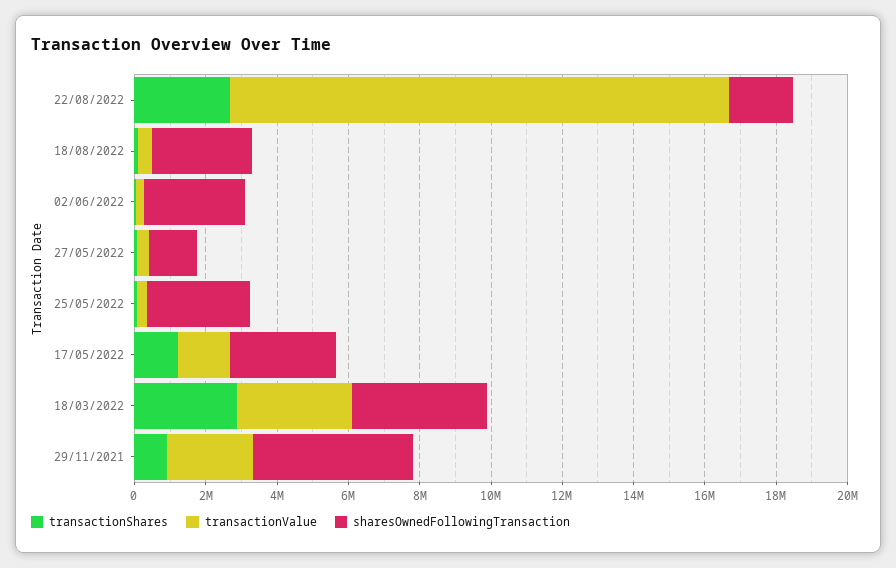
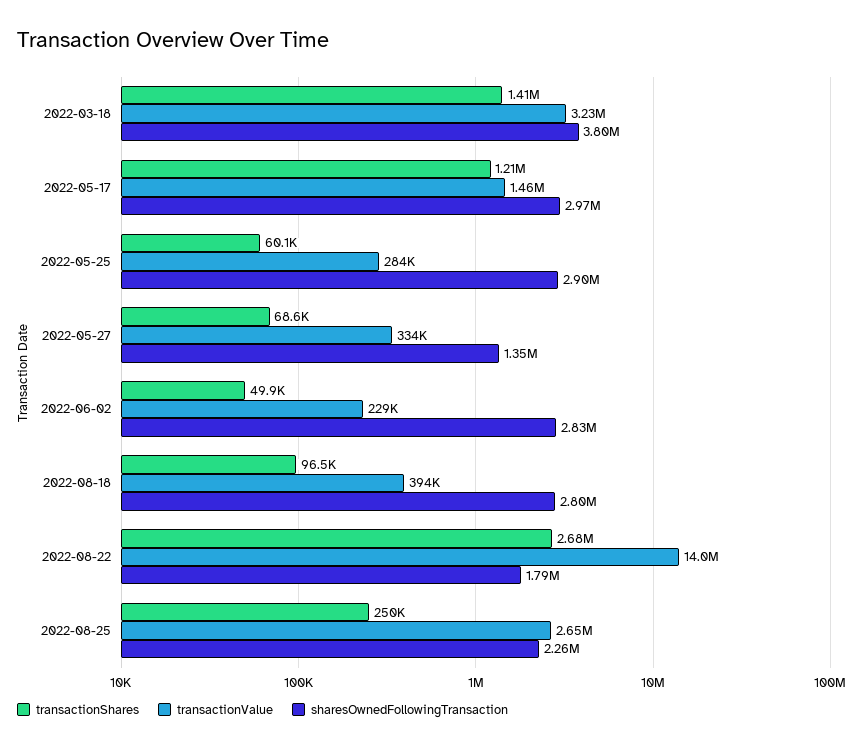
transactionShares, 18/03/2022: 3000000 -> 1410000
transactionShares, 29/11/2021: 1000000 -> none
transactionValue, 29/11/2021: 2500000 -> none
sharesOwnedFollowingTransaction, 29/11/2021: 4500000 -> none
transactionShares, 2022-08-25: none -> 250000
transactionValue, 2022-08-25: none -> 2650000
sharesOwnedFollowingTransaction, 2022-08-25: none -> 2260000

